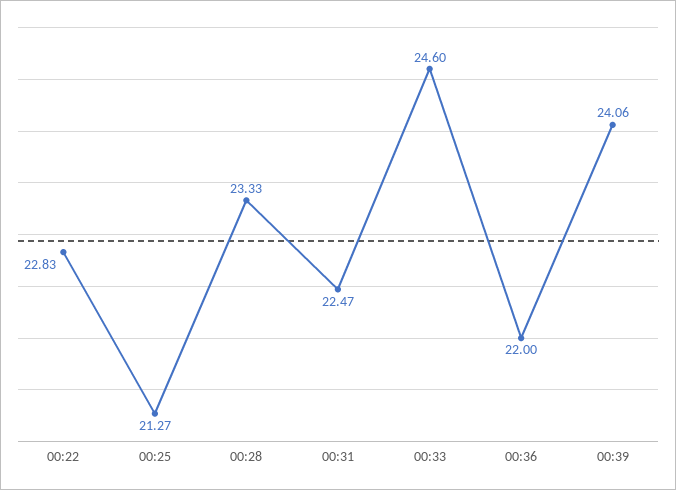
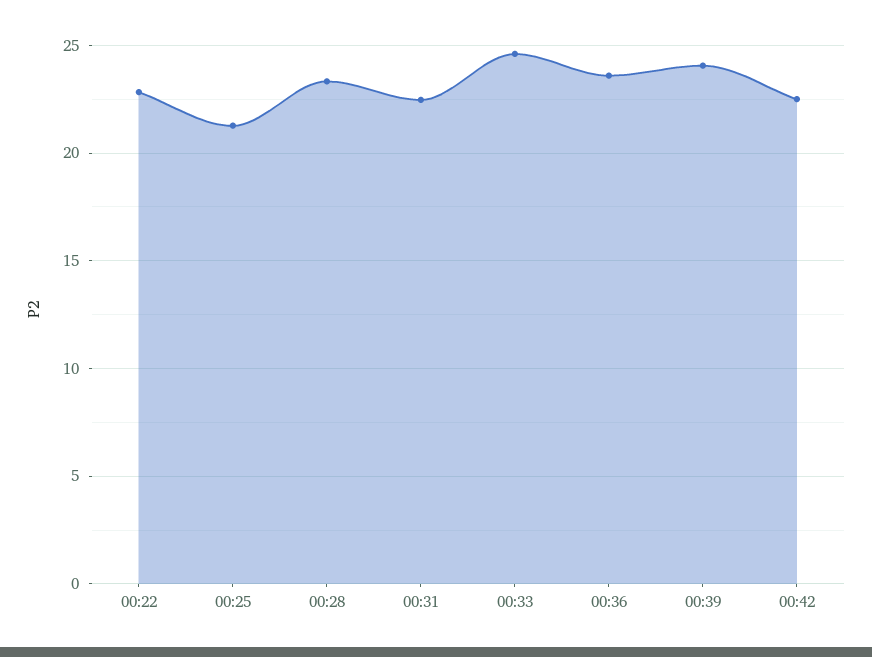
00:36: 22 -> 23.5
00:42: none -> 22.5

